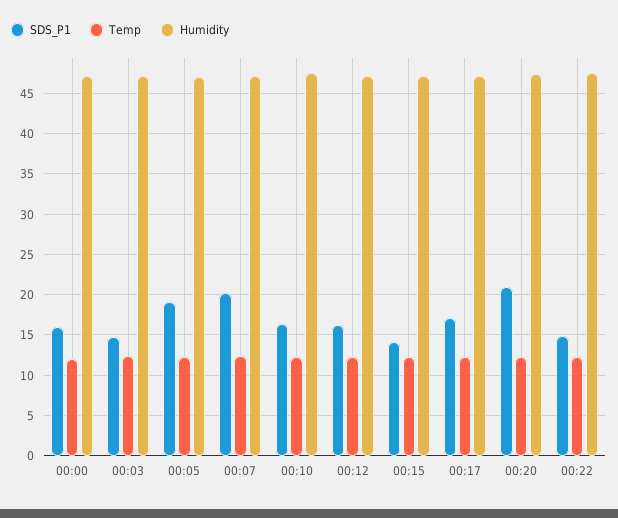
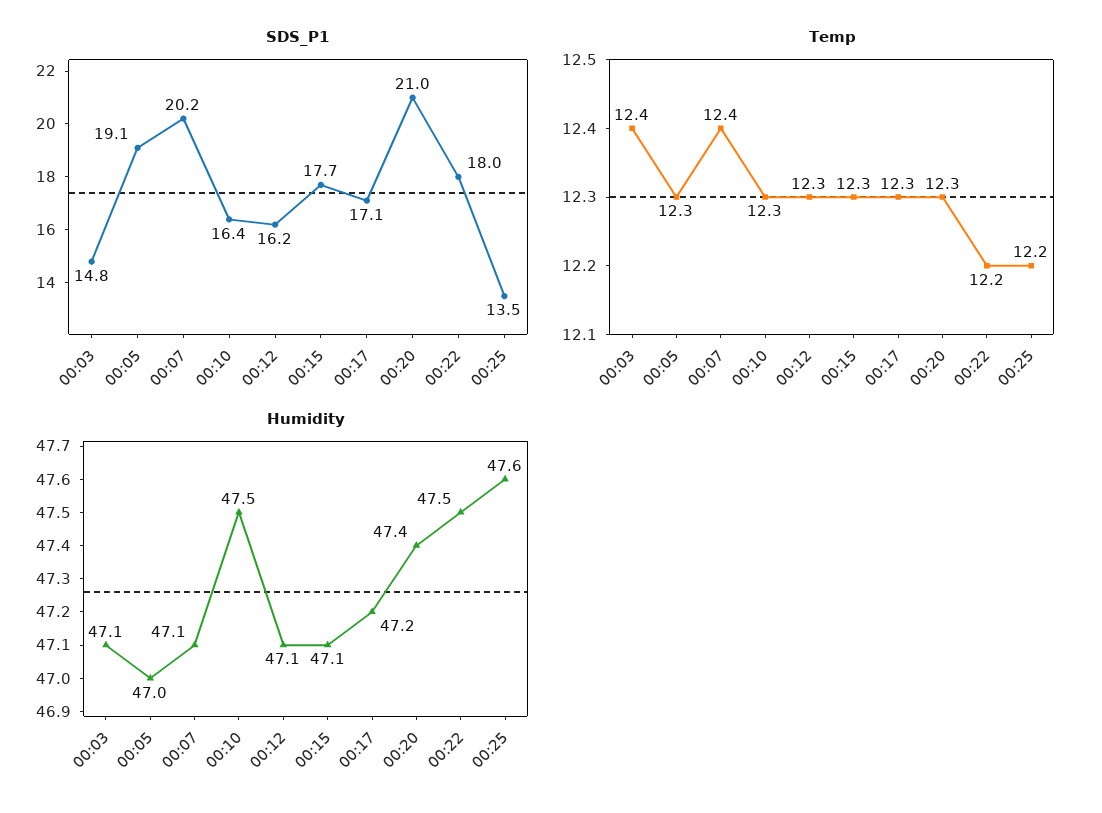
SDS_P1, 00:00: 16 -> none
Temp, 00:00: 12 -> none
Humidity, 00:00: 47 -> none
SDS_P1, 00:15: 14 -> 17.7
SDS_P1, 00:22: 15 -> 18
SDS_P1, 00:25: none -> 13.5
Temp, 00:25: none -> 12.2
Humidity, 00:25: none -> 47.6

